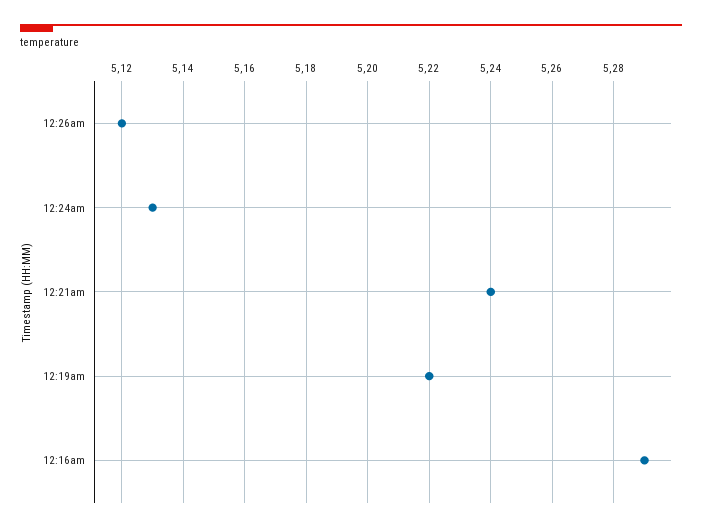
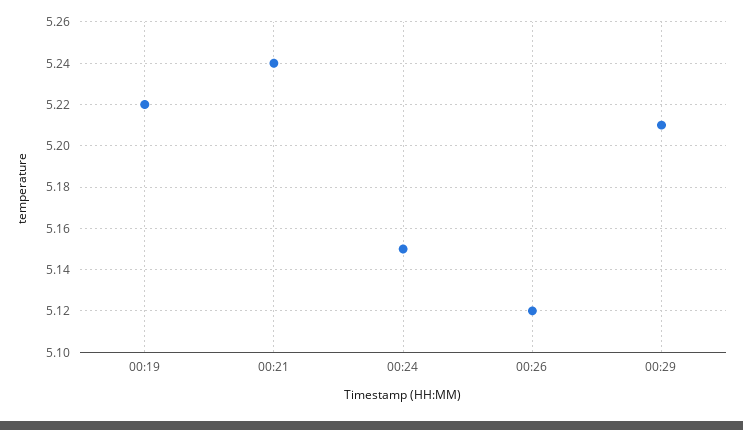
12:24am: 5.13 -> 5.15
12:16am: 5.29 -> none
00:29: none -> 5.21

